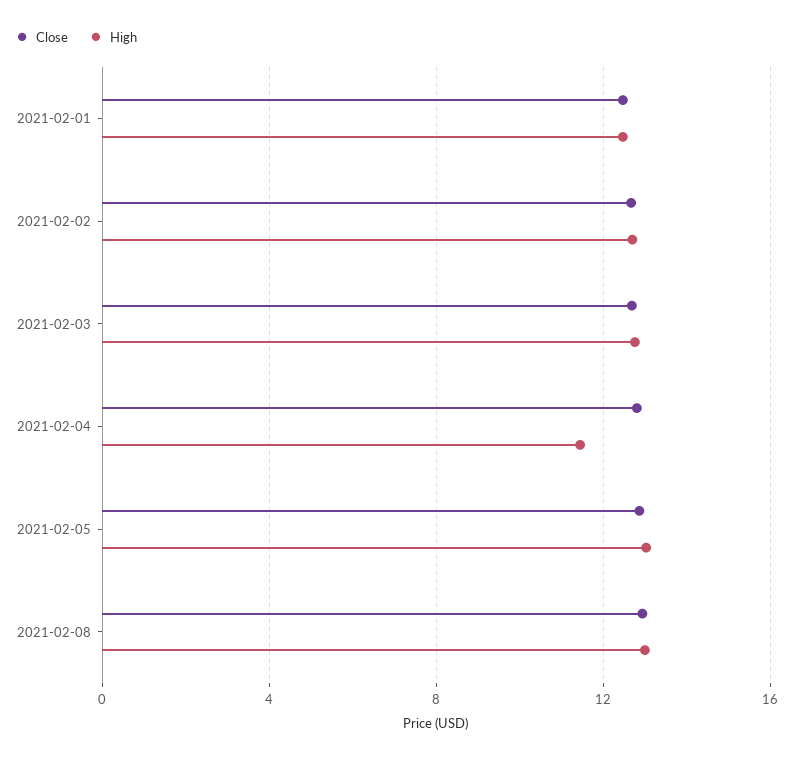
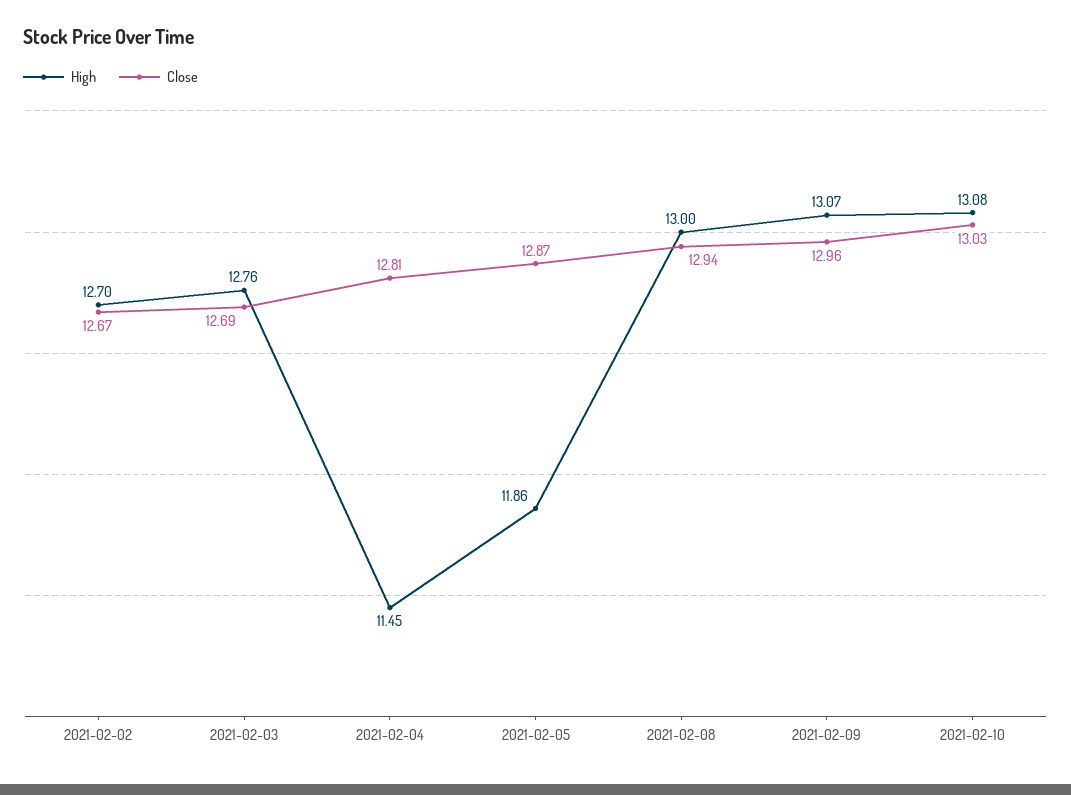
Close, 2021-02-01: 12.5 -> none
High, 2021-02-01: 12.5 -> none
High, 2021-02-05: 13 -> 11.86
High, 2021-02-09: none -> 13.07
Close, 2021-02-09: none -> 12.96
High, 2021-02-10: none -> 13.08
Close, 2021-02-10: none -> 13.03

